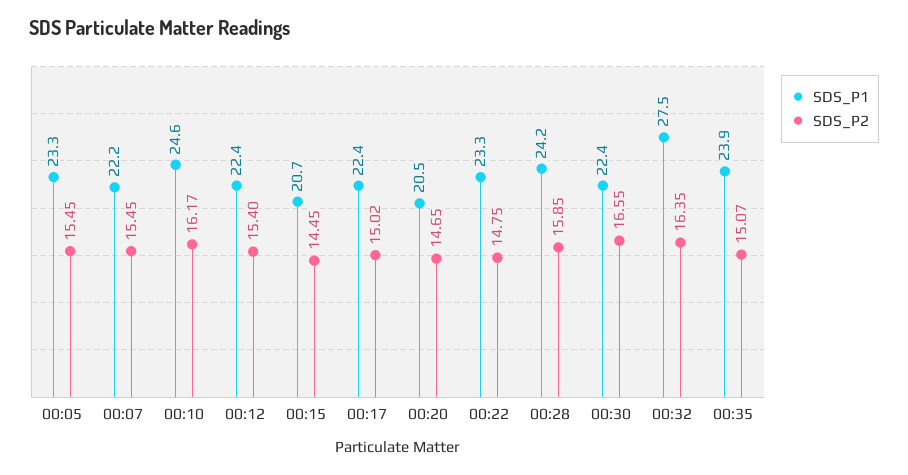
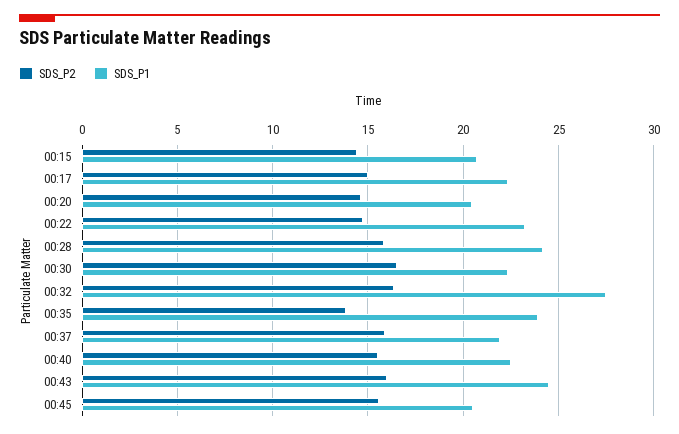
SDS_P1, 00:05: 23.3 -> none
SDS_P2, 00:05: 15.45 -> none
SDS_P1, 00:07: 22.2 -> none
SDS_P2, 00:07: 15.45 -> none
SDS_P1, 00:10: 24.6 -> none
SDS_P2, 00:10: 16.17 -> none
SDS_P1, 00:12: 22.4 -> none
SDS_P2, 00:12: 15.4 -> none
SDS_P2, 00:35: 15.07 -> 14
SDS_P2, 00:37: none -> 16
SDS_P1, 00:37: none -> 22
SDS_P2, 00:40: none -> 15.5
SDS_P1, 00:40: none -> 22.5
SDS_P2, 00:43: none -> 16
SDS_P1, 00:43: none -> 24.5
SDS_P2, 00:45: none -> 15.5
SDS_P1, 00:45: none -> 20.5

